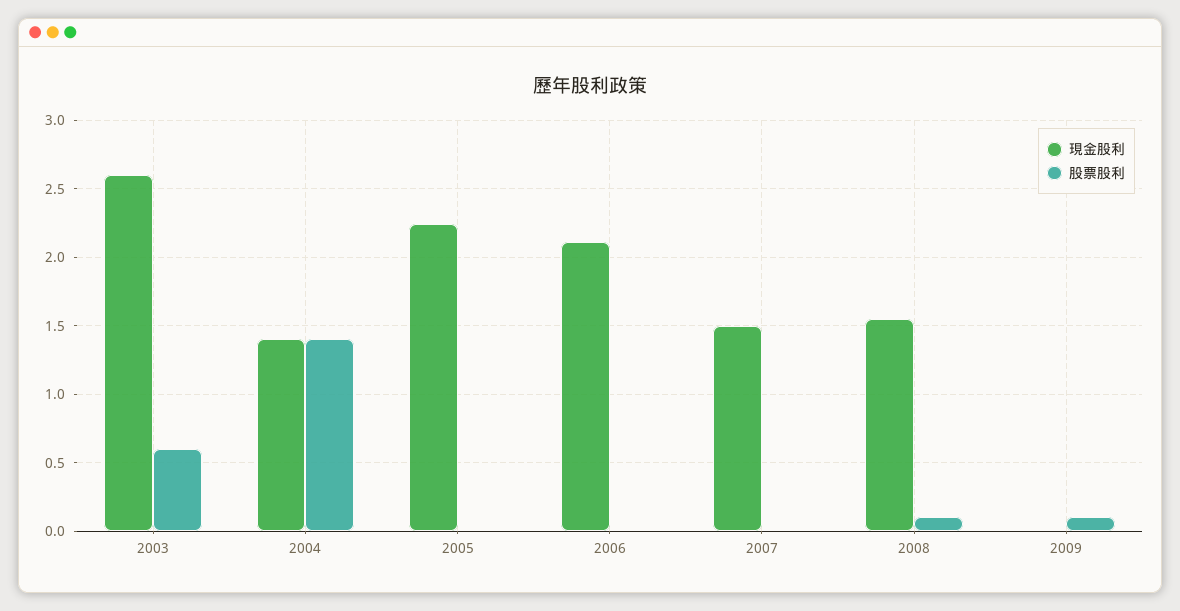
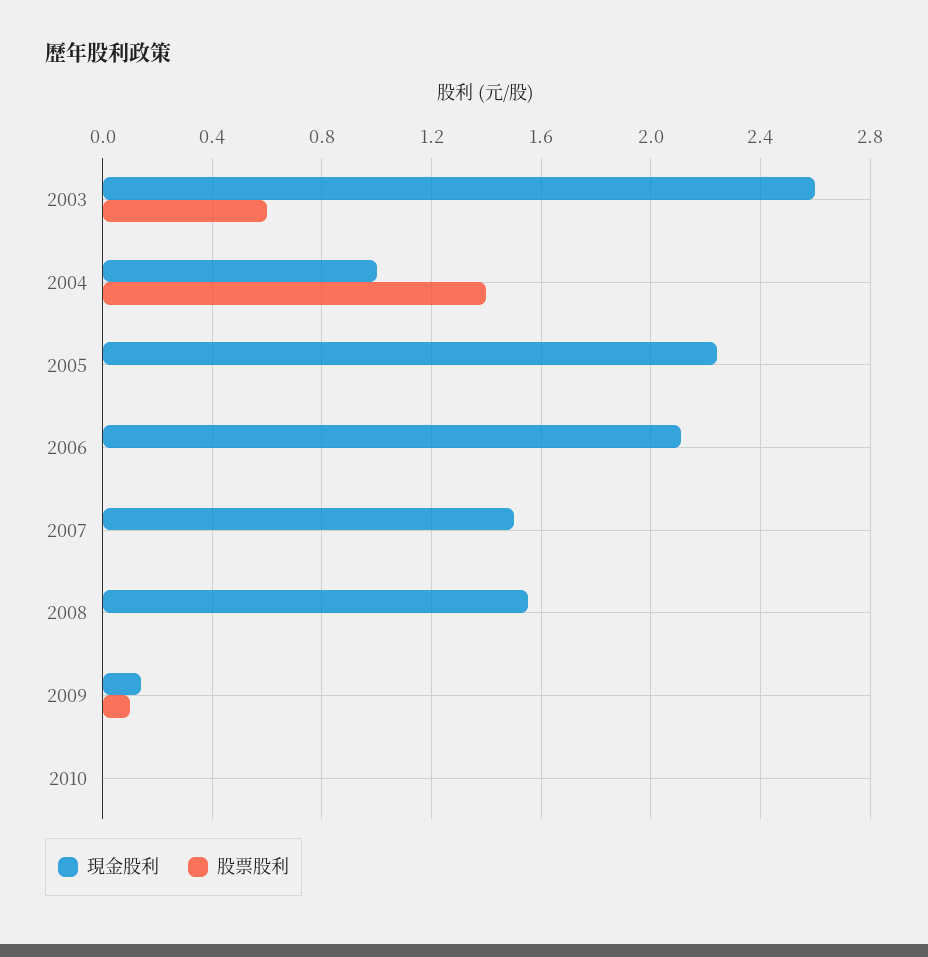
現金股利, 2004: 1.4 -> 1
股票股利, 2008: 0.1 -> 0
現金股利, 2009: 0 -> 0.15
現金股利, 2010: none -> 0
股票股利, 2010: none -> 0

